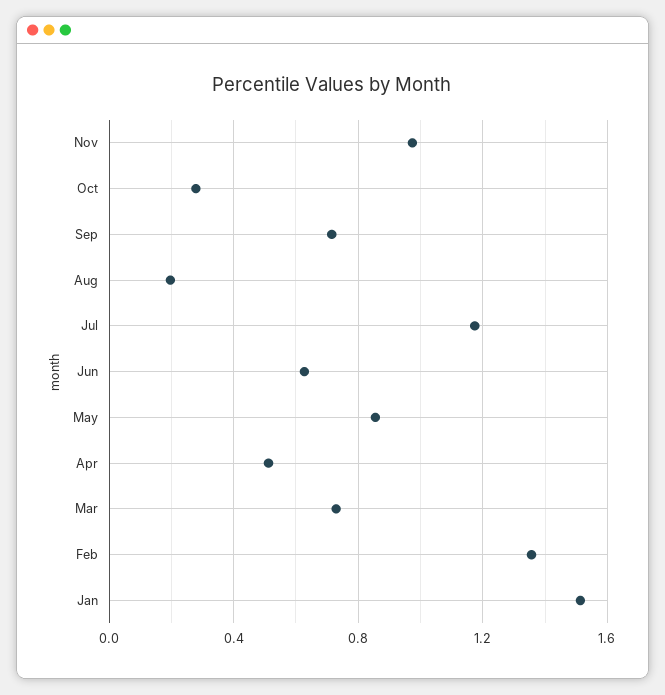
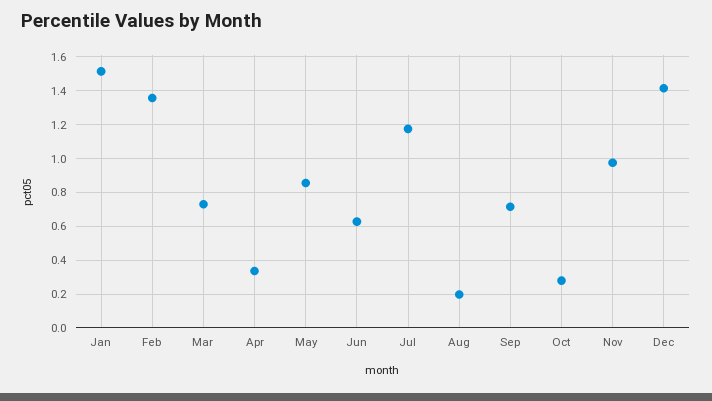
Apr: 0.5 -> 0.35
Dec: none -> 1.4

